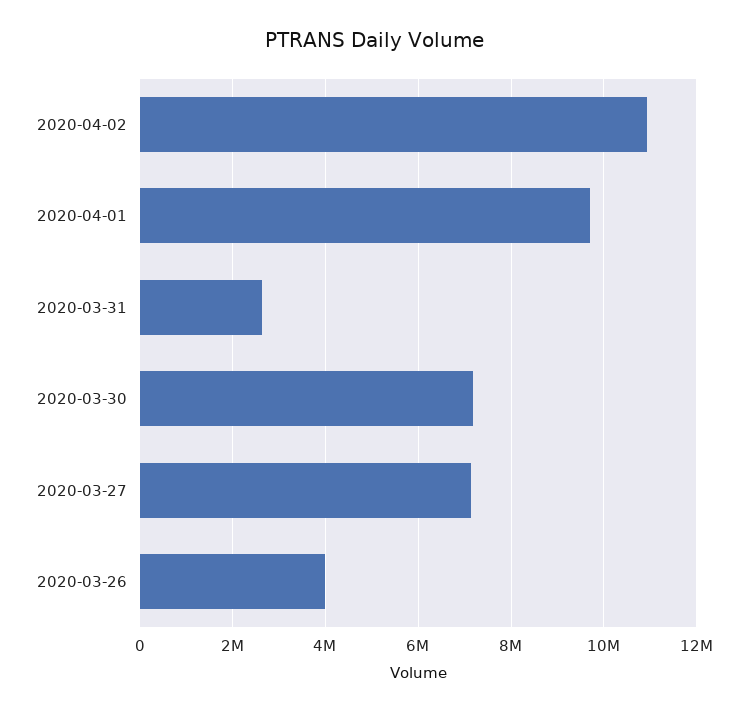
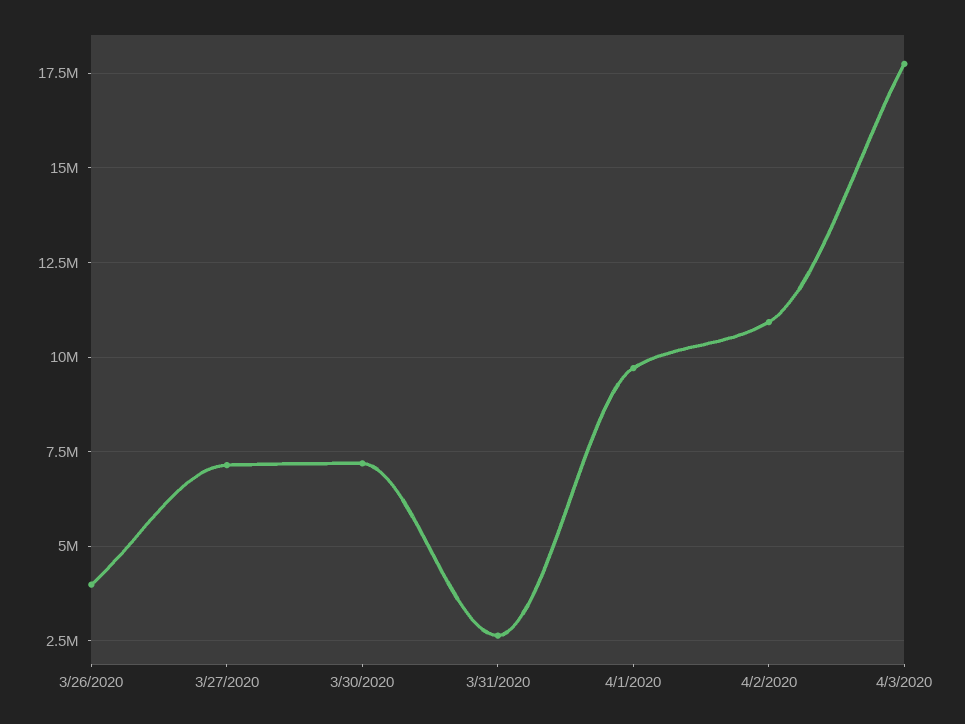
4/3/2020: none -> 17750000

